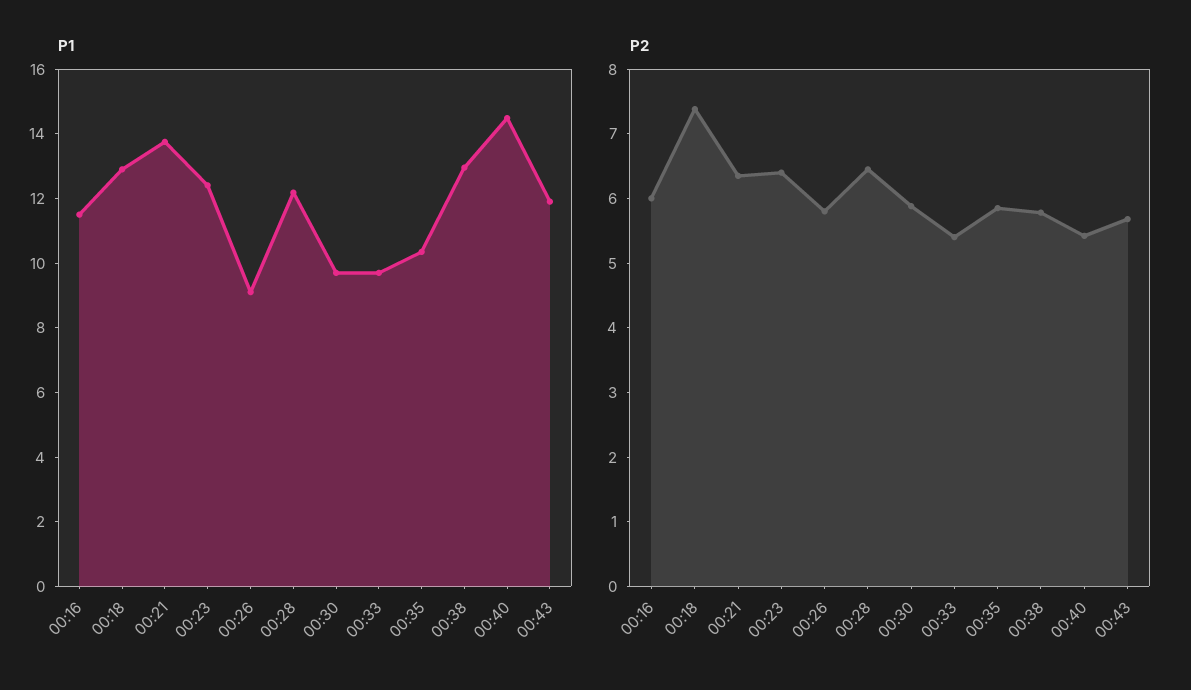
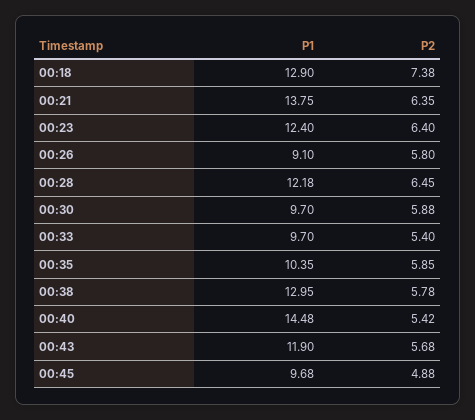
P1, 00:16: 11.5 -> none
P2, 00:16: 6 -> none
P1, 00:45: none -> 9.68
P2, 00:45: none -> 4.88

